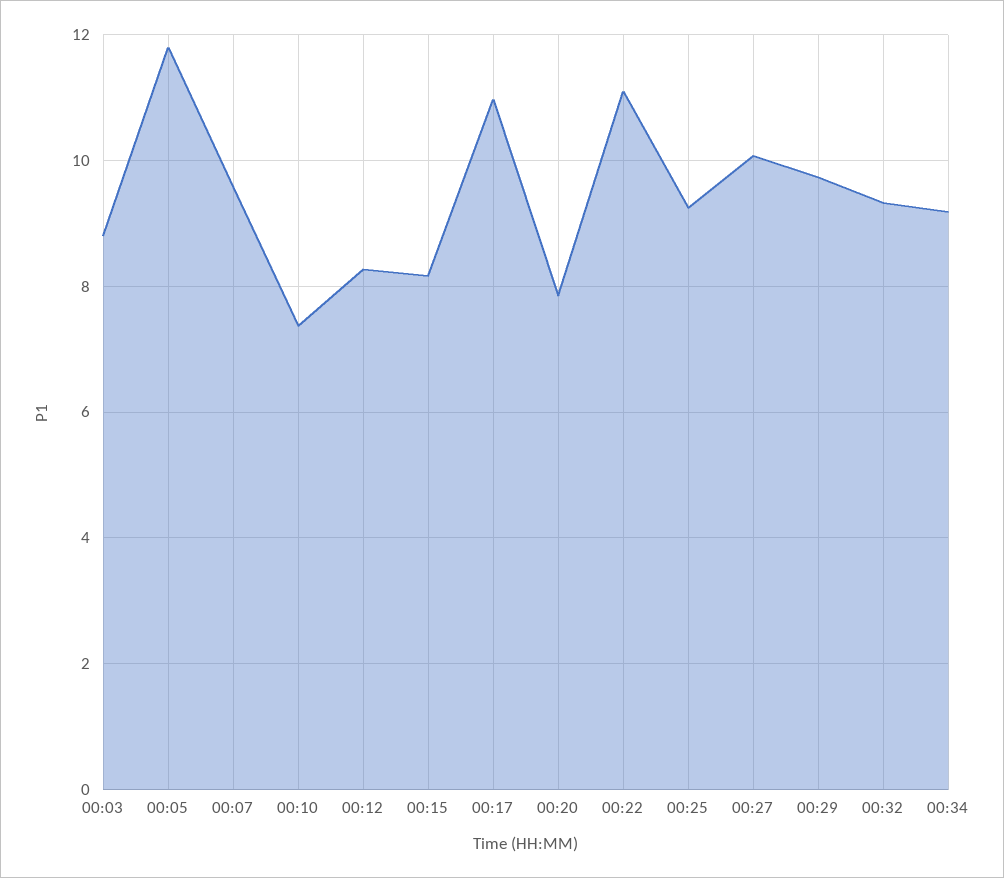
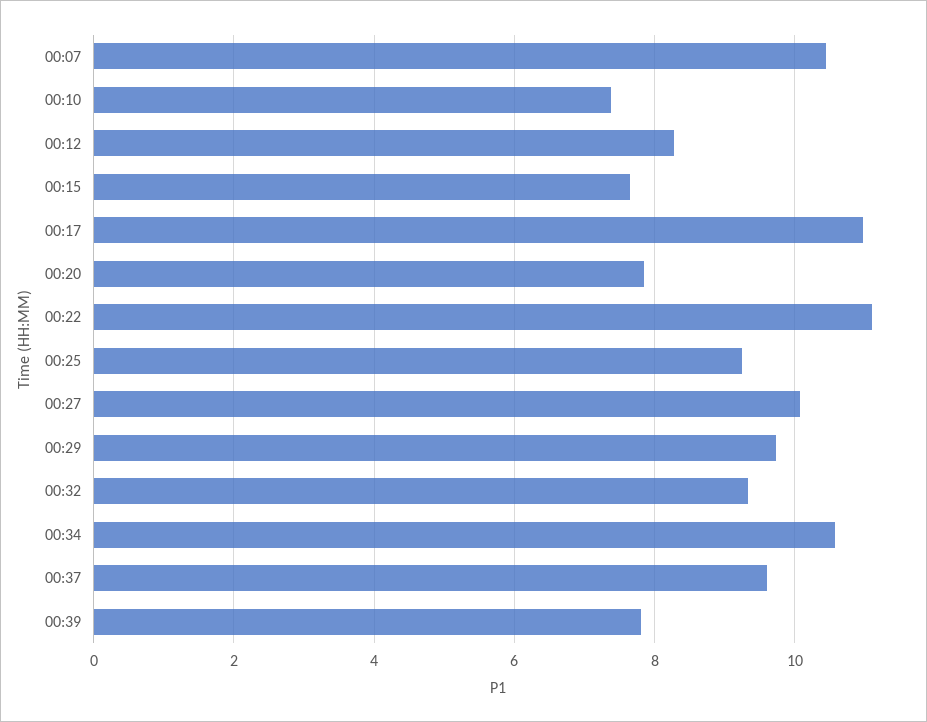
00:03: 8.8 -> none
00:05: 11.8 -> none
00:07: 9.6 -> 10.4
00:15: 8.2 -> 7.6
00:34: 9.2 -> 10.6
00:37: none -> 9.6
00:39: none -> 7.8

